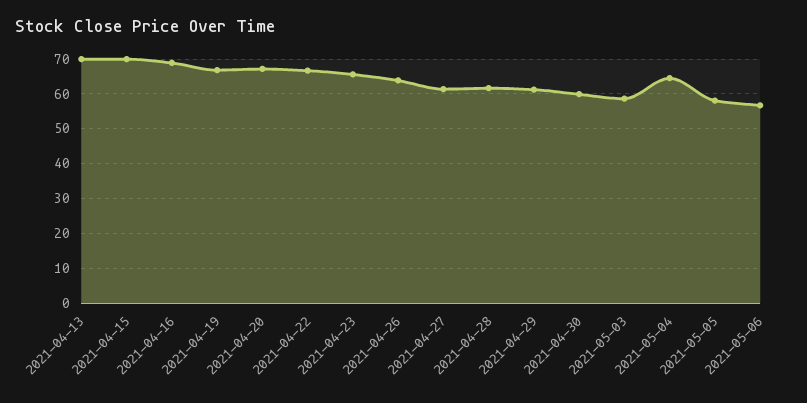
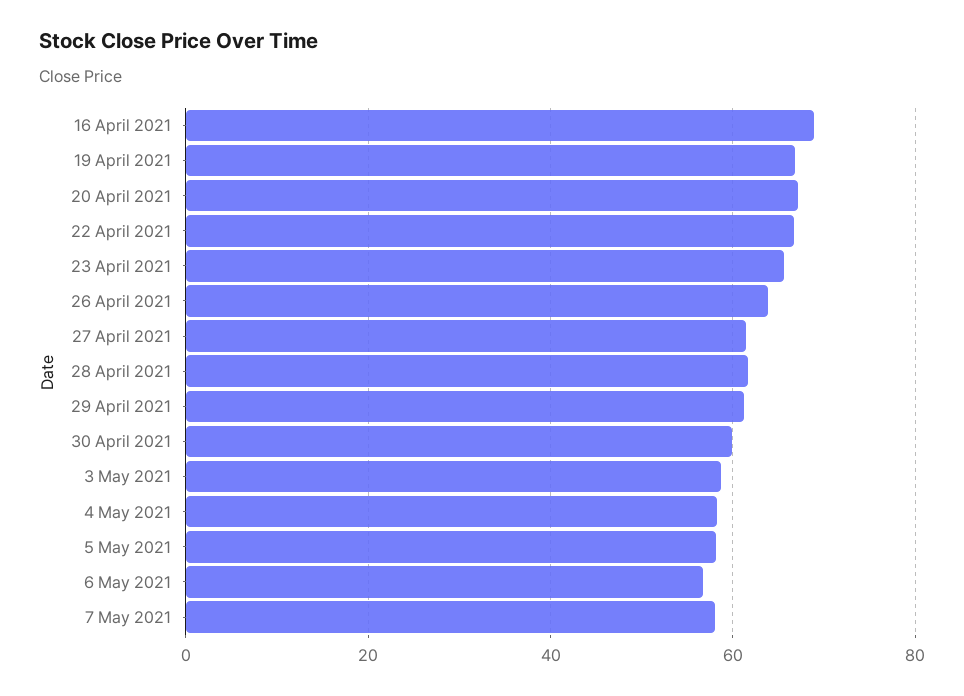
2021-04-13: 70 -> none
2021-04-15: 70 -> none
2021-05-04: 64 -> 58
7 May 2021: none -> 58

